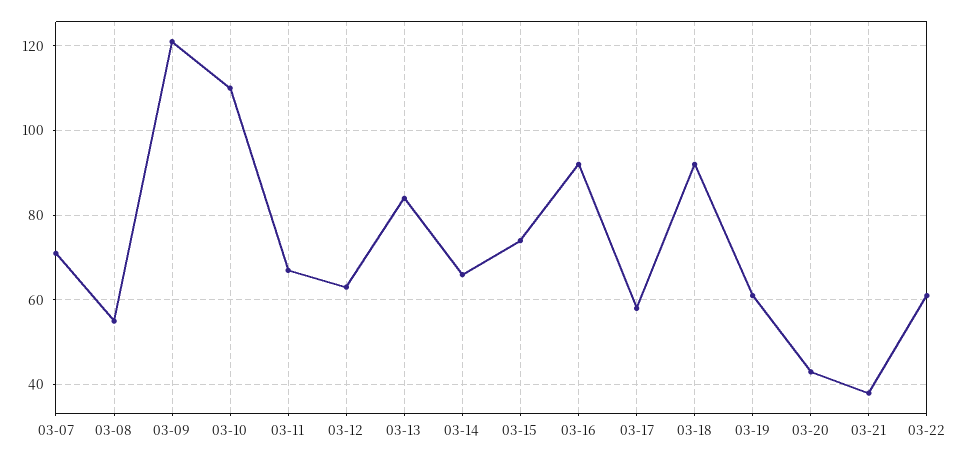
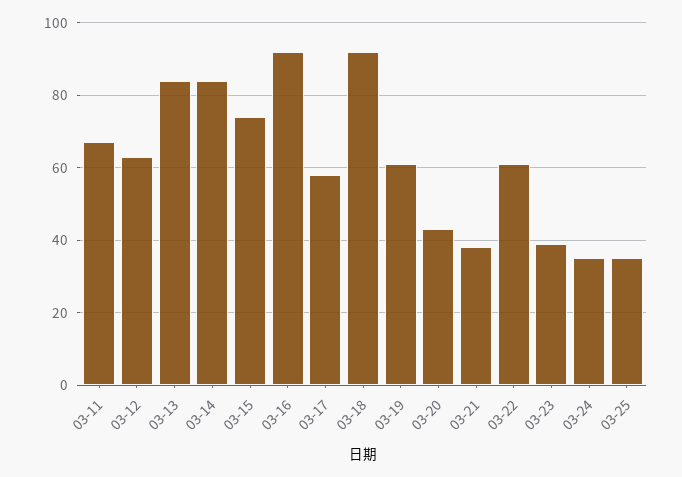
03-07: 70 -> none
03-08: 55 -> none
03-09: 120 -> none
03-10: 110 -> none
03-14: 65 -> 85
03-23: none -> 40
03-24: none -> 35
03-25: none -> 35

